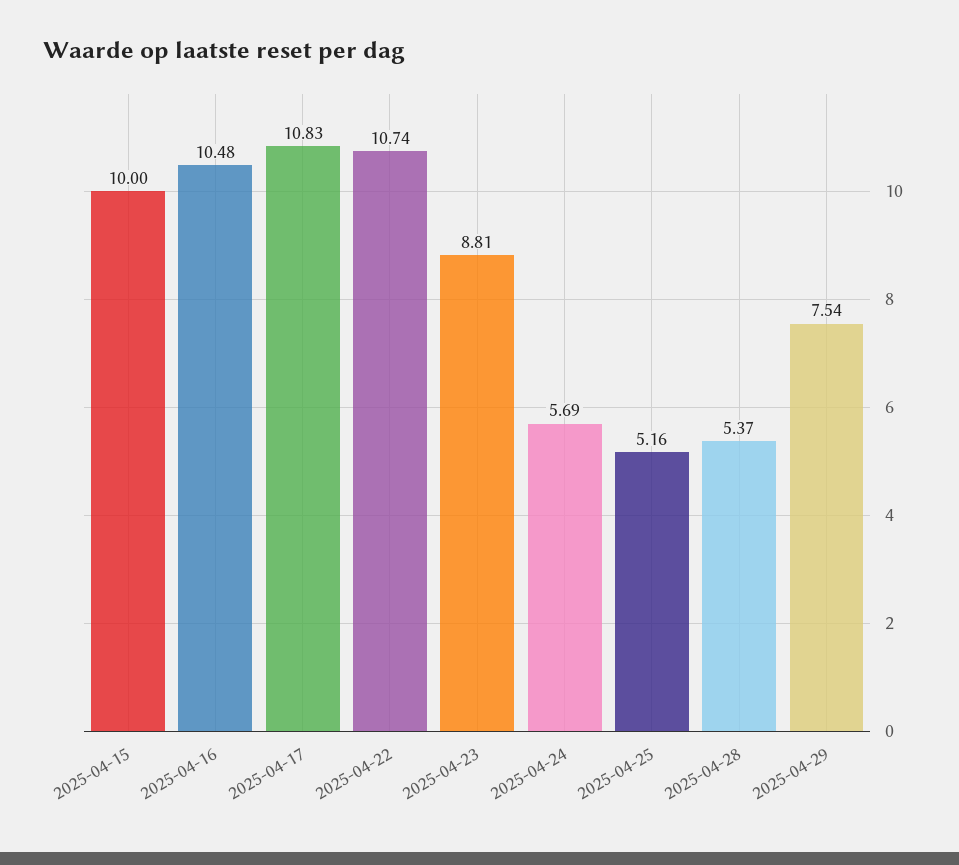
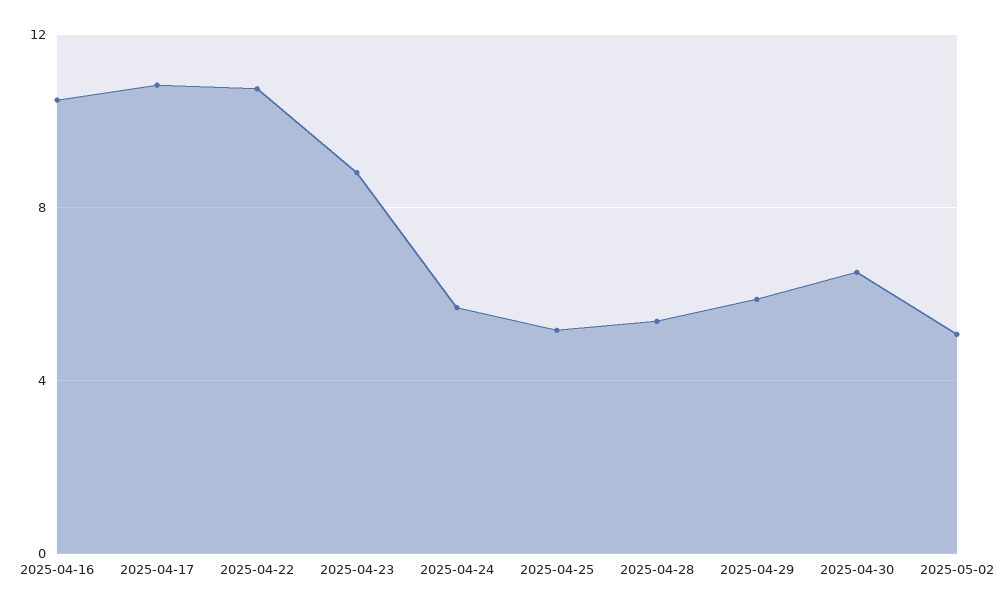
2025-04-15: 10 -> none
2025-04-29: 7.54 -> 6
2025-04-30: none -> 6.5
2025-05-02: none -> 5

